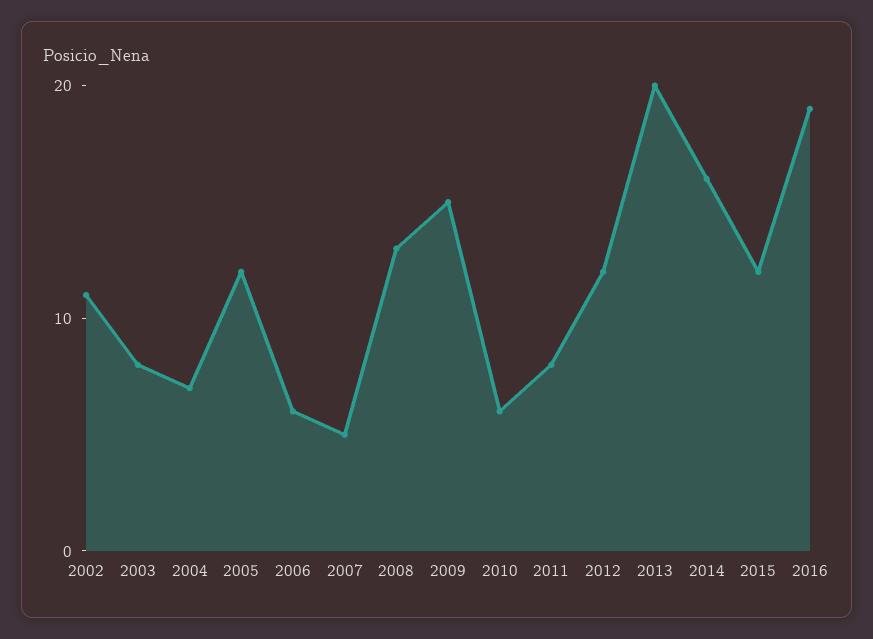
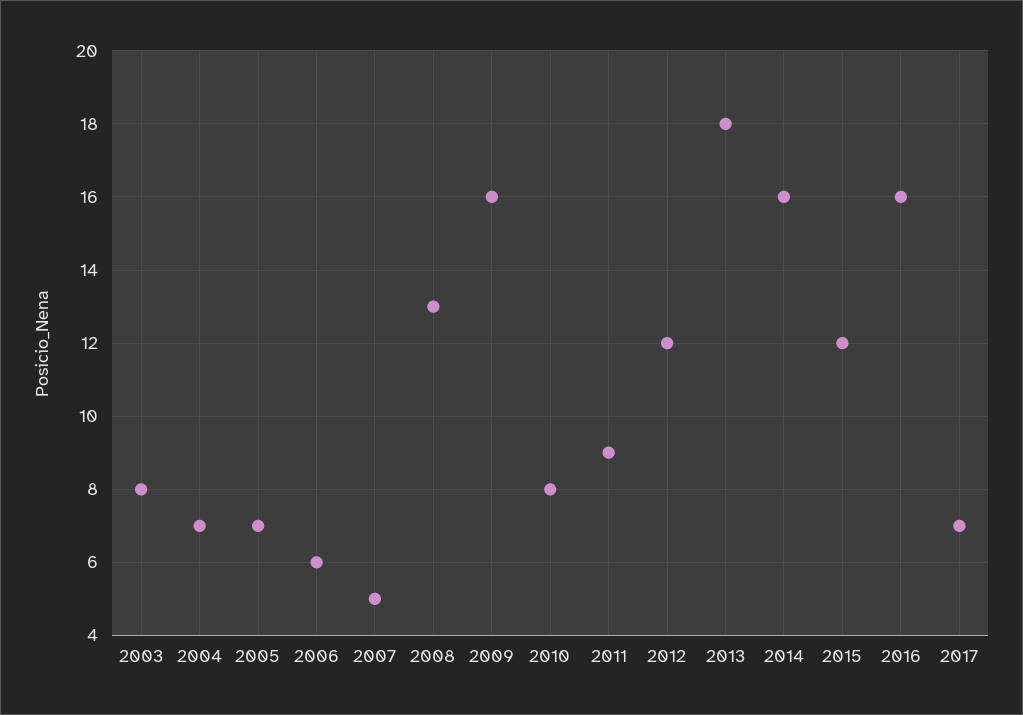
2002: 11 -> none
2005: 12 -> 7
2009: 15 -> 16
2010: 6 -> 8
2011: 8 -> 9
2013: 20 -> 18
2016: 19 -> 16
2017: none -> 7

